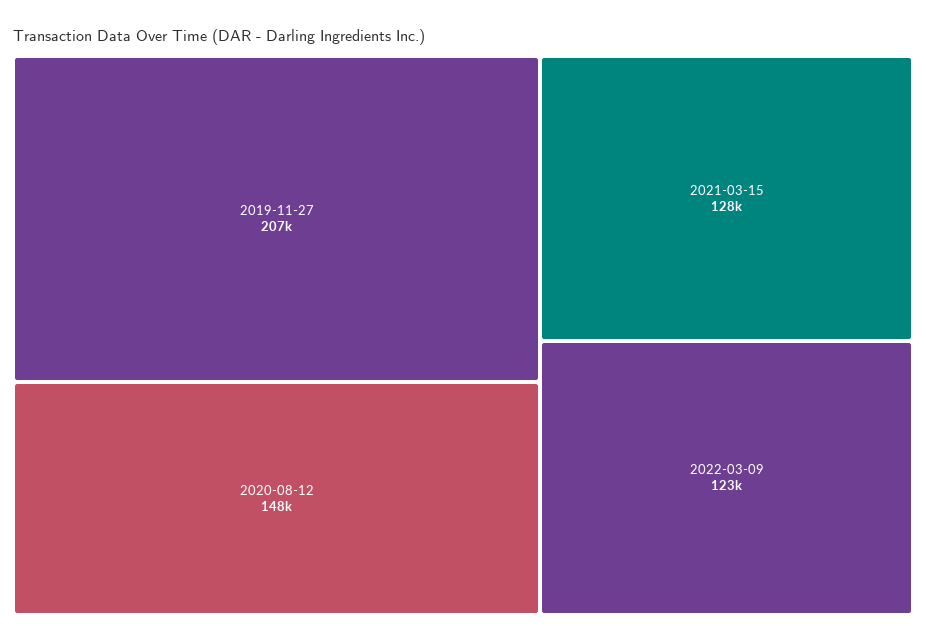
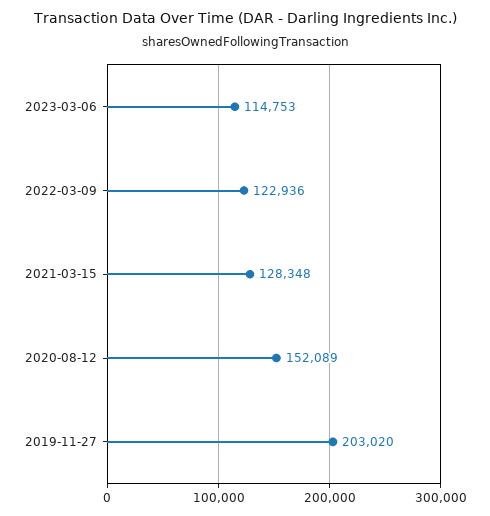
2019-11-27: 207000 -> 203020
2020-08-12: 148000 -> 152089
2023-03-06: none -> 114753

